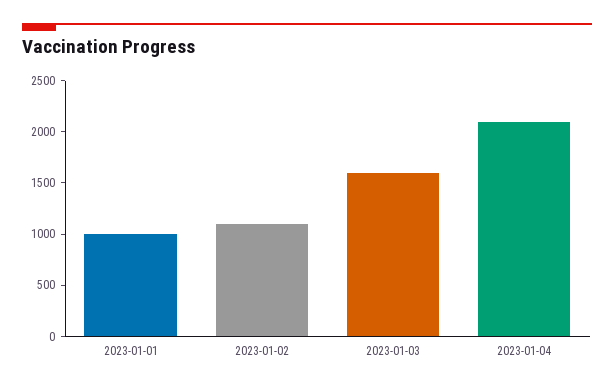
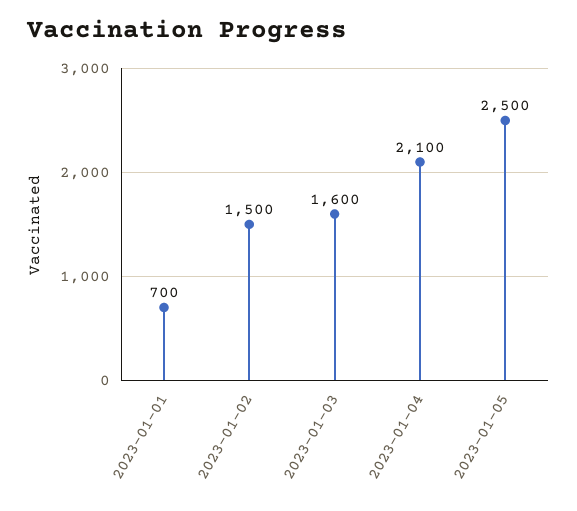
2023-01-01: 1000 -> 700
2023-01-02: 1100 -> 1500
2023-01-05: none -> 2500

